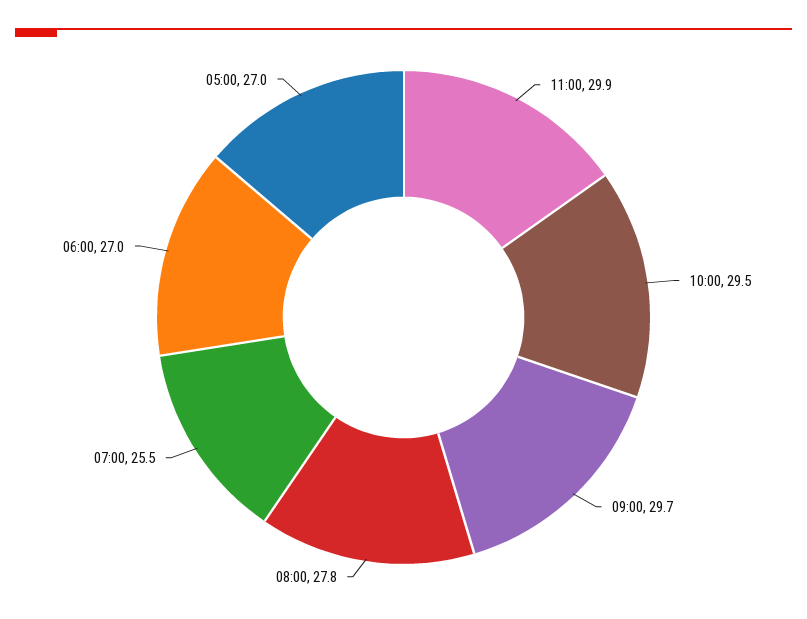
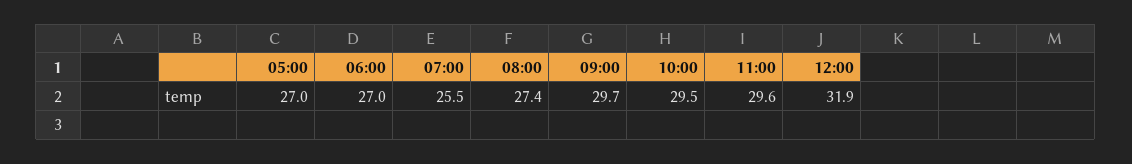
11:00: 29.9 -> 29.6
08:00: 27.8 -> 27.4
12:00: none -> 31.9

